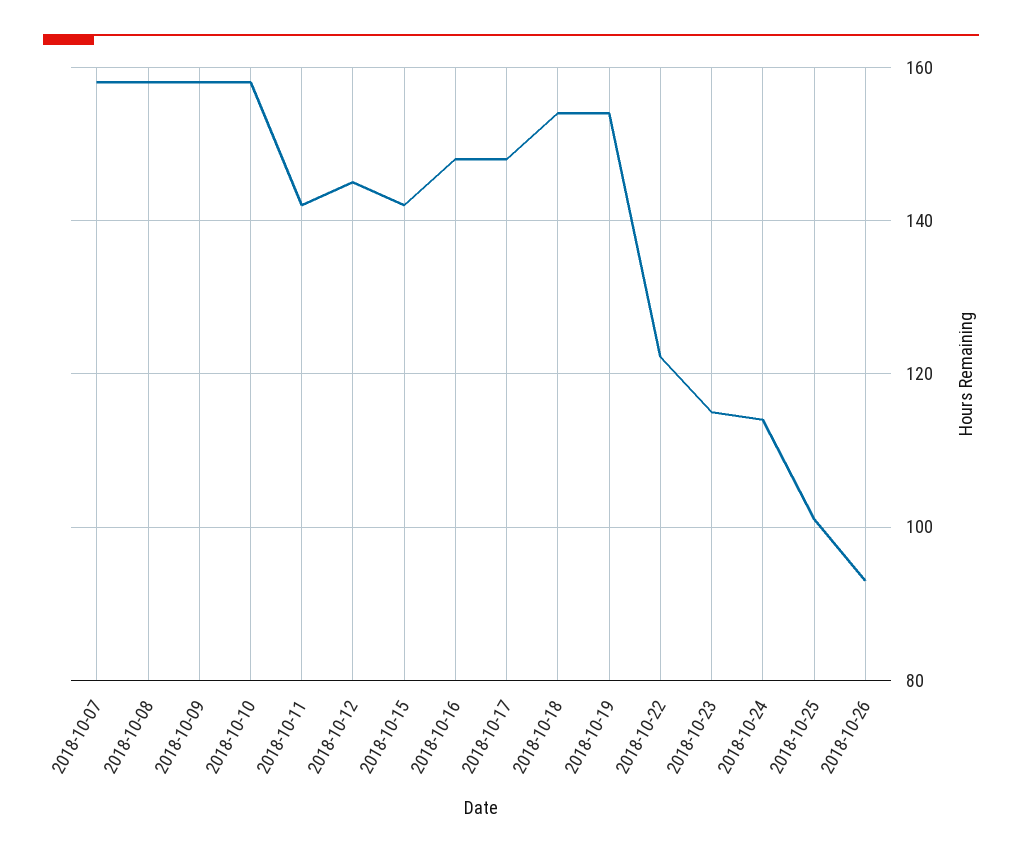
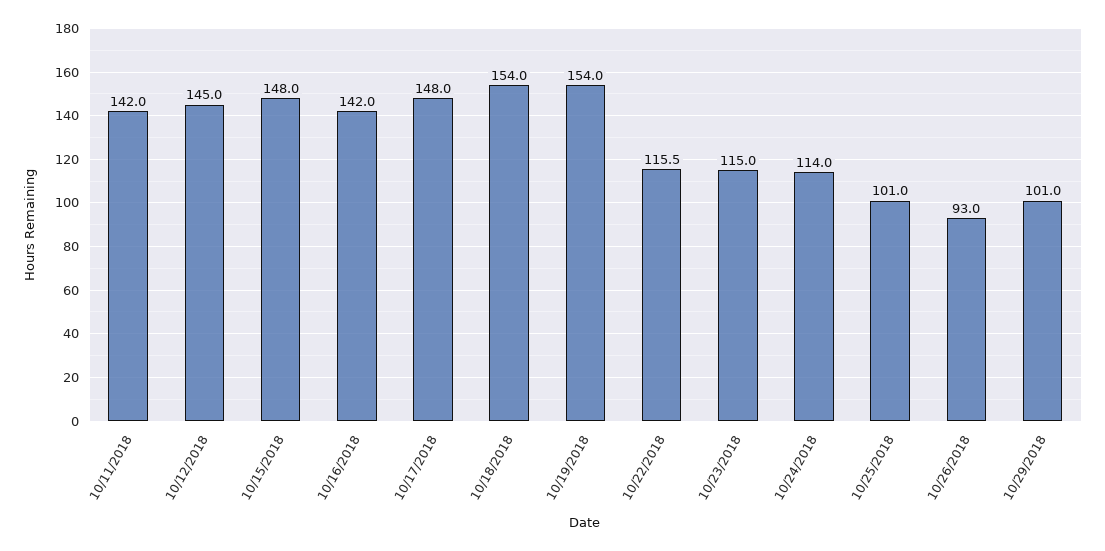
2018-10-07: 158 -> none
2018-10-08: 158 -> none
2018-10-09: 158 -> none
2018-10-10: 158 -> none
2018-10-15: 142 -> 148
2018-10-16: 148 -> 142
2018-10-22: 122 -> 115.5
10/29/2018: none -> 101

